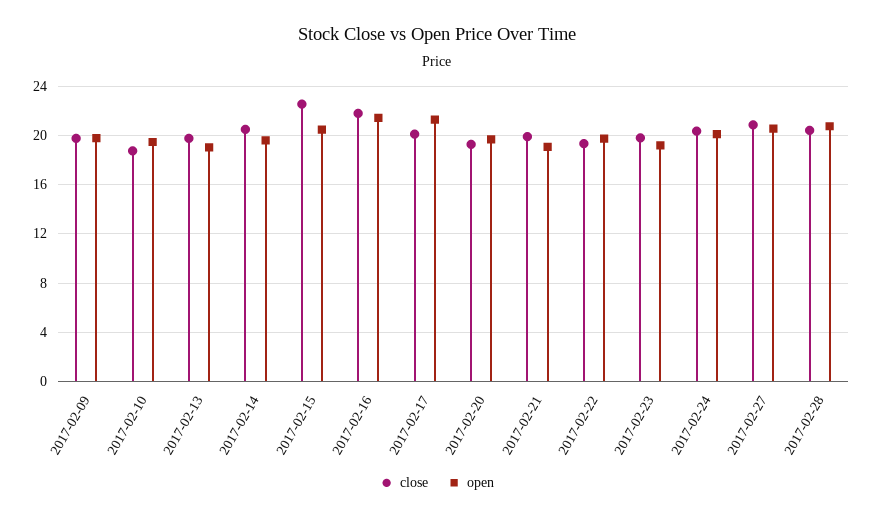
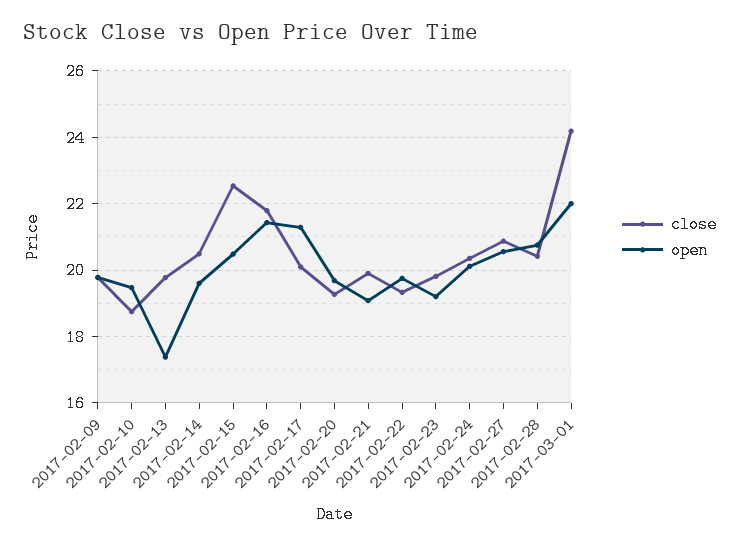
open, 2017-02-13: 19 -> 17.4
close, 2017-03-01: none -> 24.2
open, 2017-03-01: none -> 22

